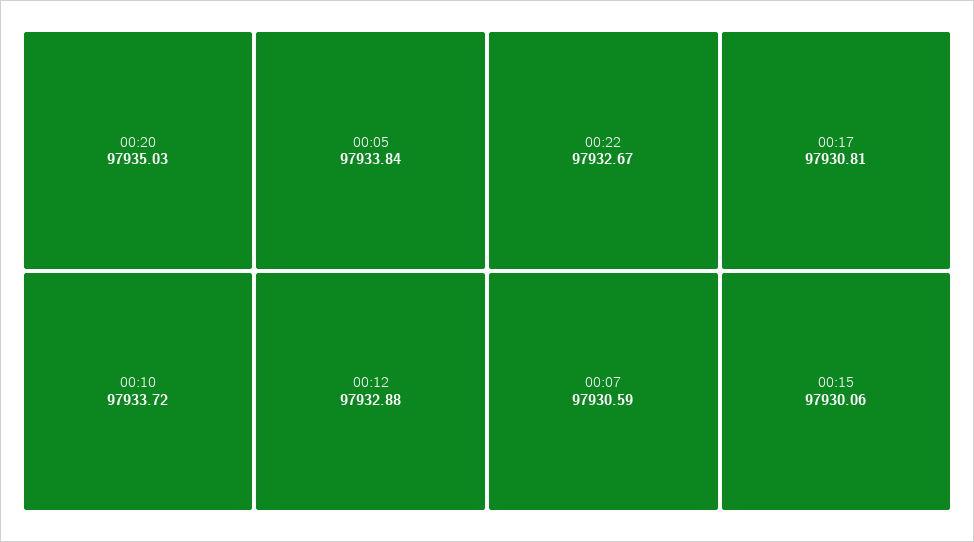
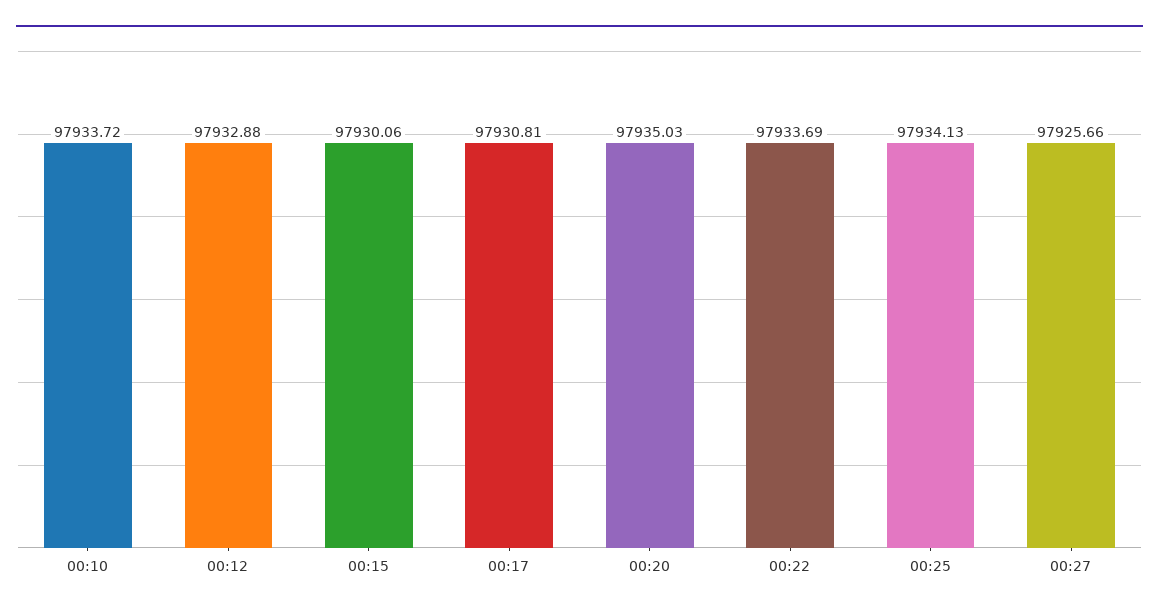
00:05: 97933.84 -> none
00:22: 97932.67 -> 97933.69
00:07: 97930.59 -> none
00:25: none -> 97934.13
00:27: none -> 97925.66

